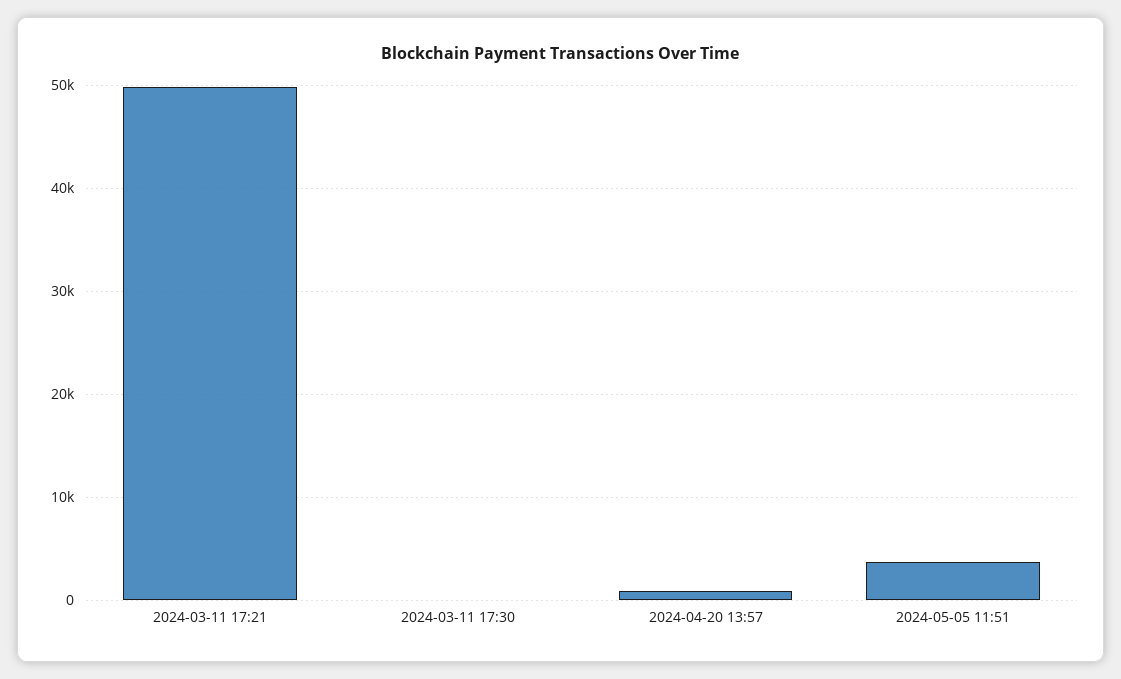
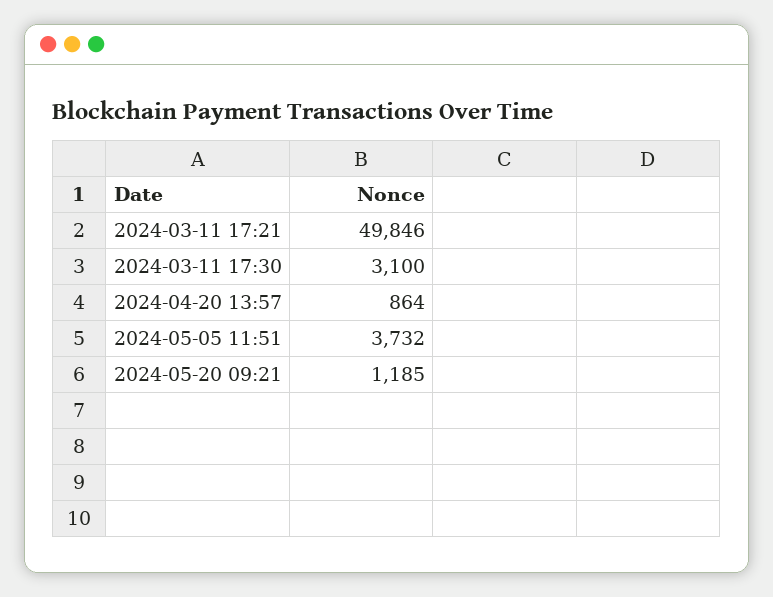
2024-03-11 17:30: 0 -> 3100
2024-05-20 09:21: none -> 1185

